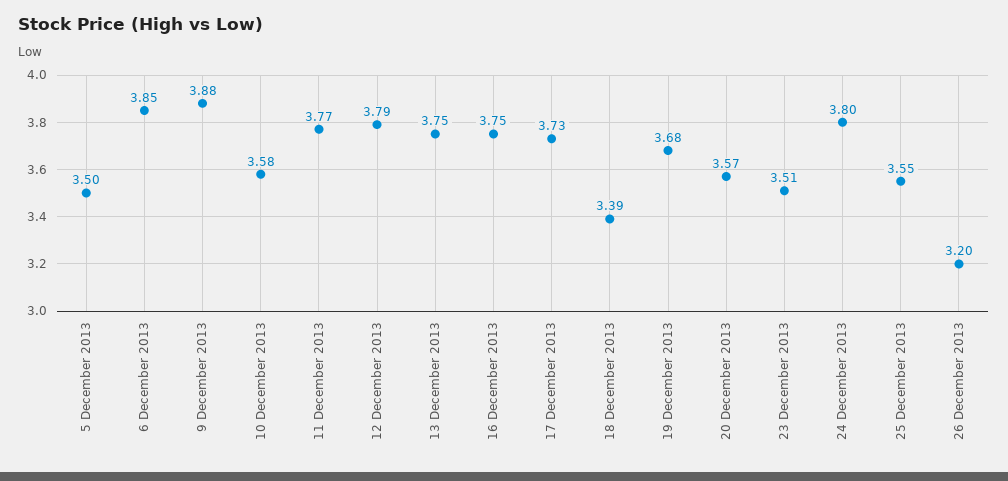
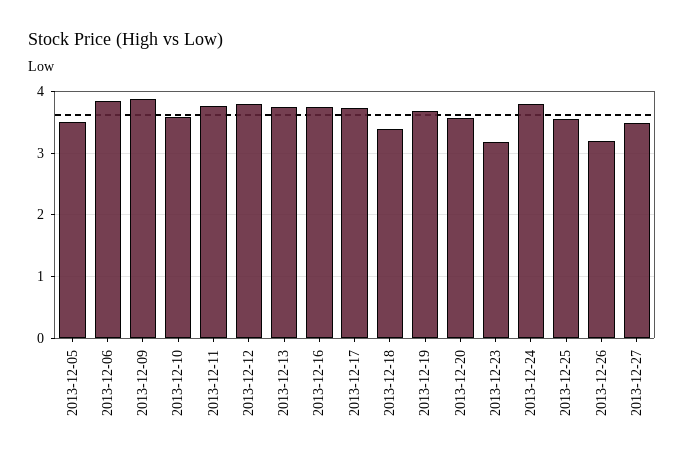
23 December 2013: 3.51 -> 3.2
2013-12-27: none -> 3.5

